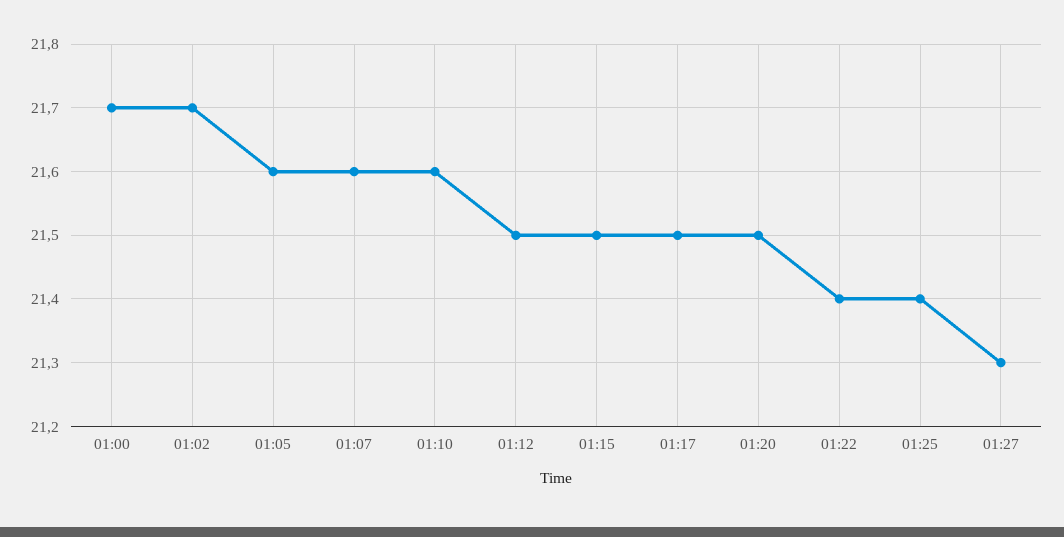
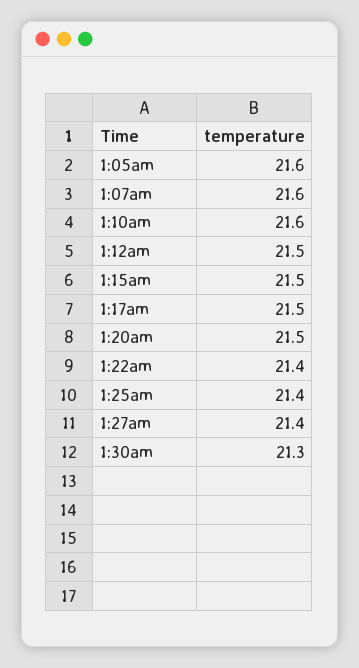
01:00: 21.7 -> none
01:02: 21.7 -> none
01:27: 21.3 -> 21.4
1:30am: none -> 21.3

